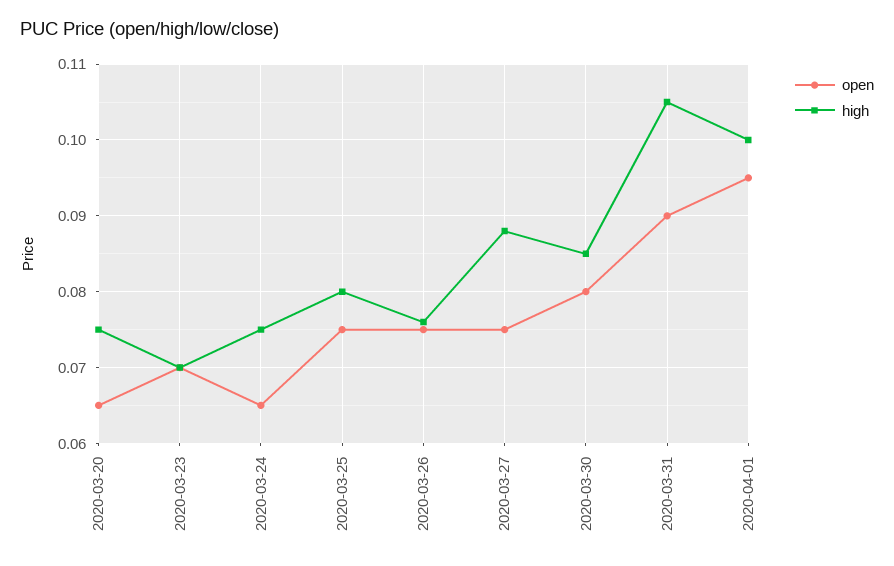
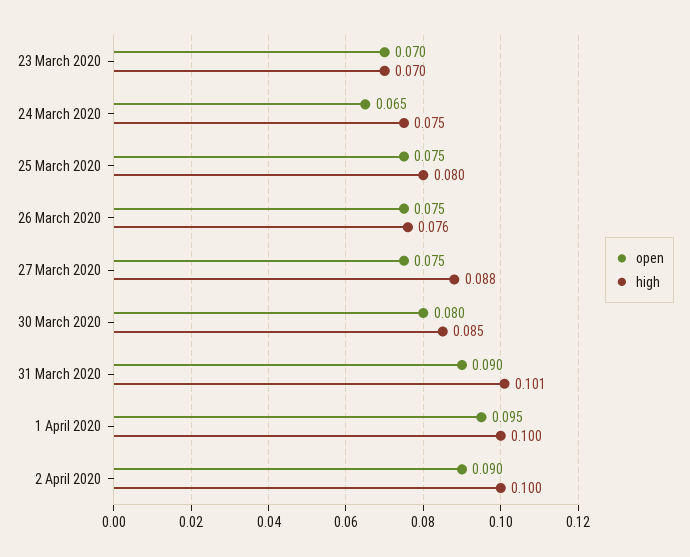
open, 2020-03-20: 0.065 -> none
high, 2020-03-20: 0.075 -> none
high, 2020-03-31: 0.105 -> 0.101
open, 2 April 2020: none -> 0.09
high, 2 April 2020: none -> 0.1

